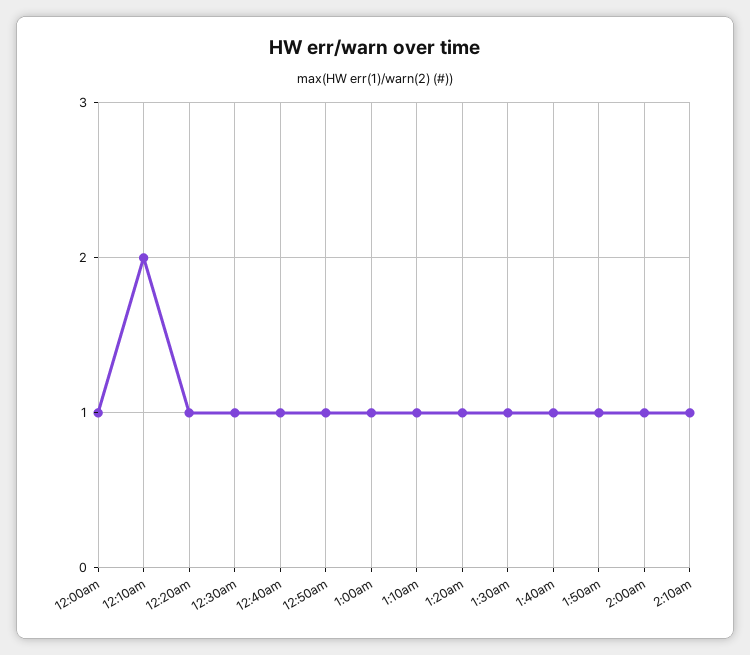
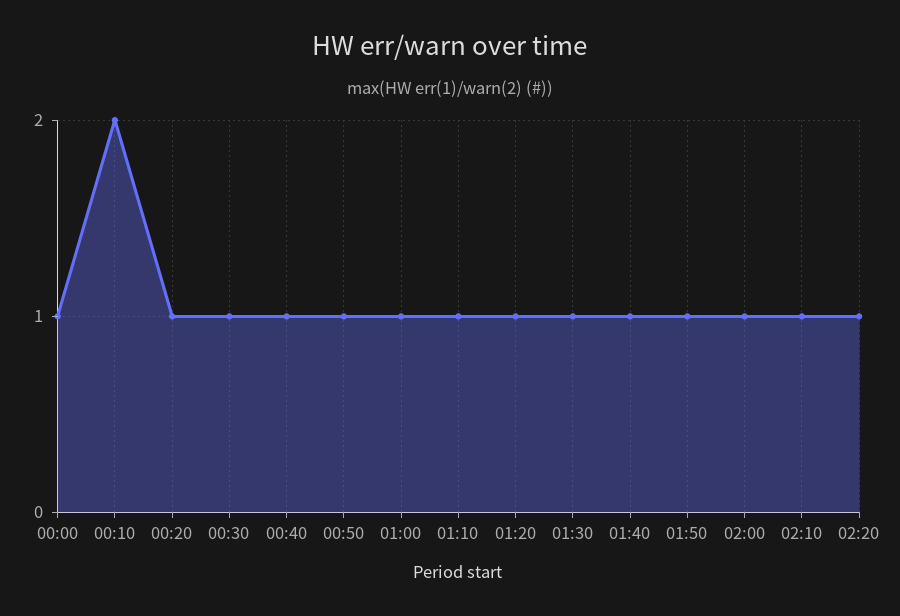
02:20: none -> 1

